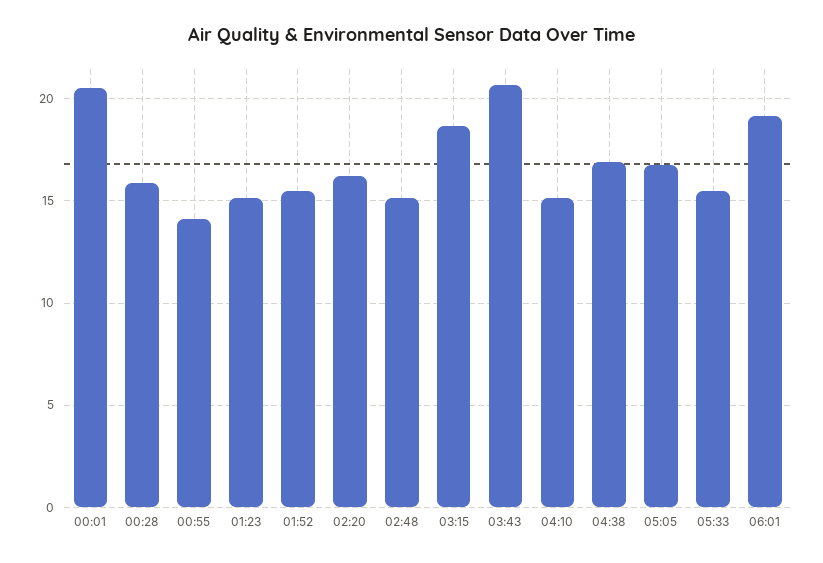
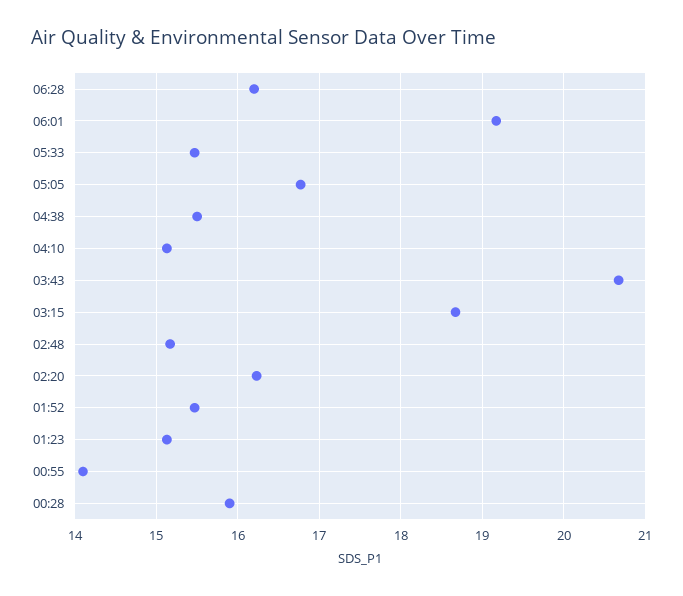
00:01: 20.5 -> none
04:38: 17 -> 15.5
06:28: none -> 16.2

